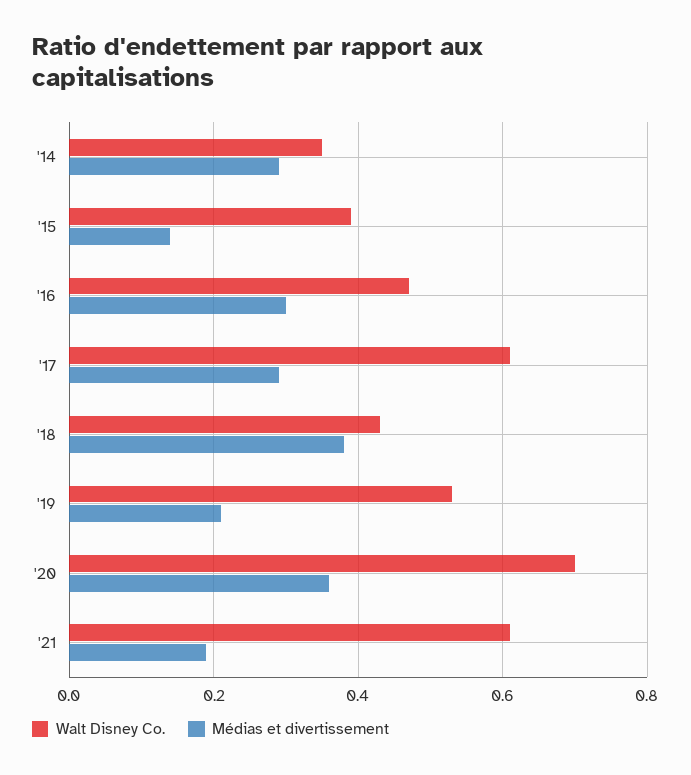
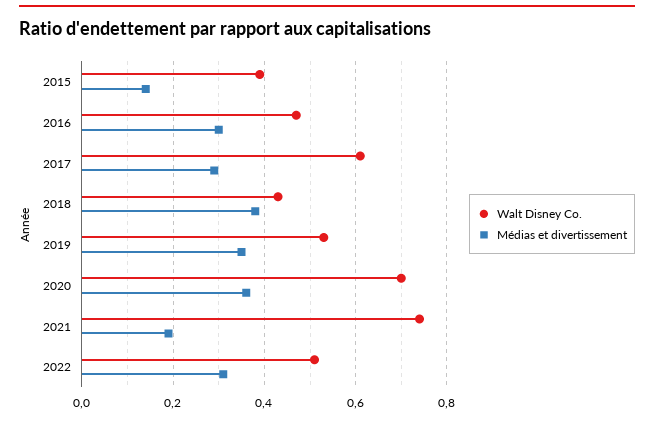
Walt Disney Co., '14: 0.35 -> none
Médias et divertissement, '14: 0.3 -> none
Médias et divertissement, '19: 0.2 -> 0.35
Walt Disney Co., '21: 0.6 -> 0.75
Walt Disney Co., 2022: none -> 0.5
Médias et divertissement, 2022: none -> 0.3

